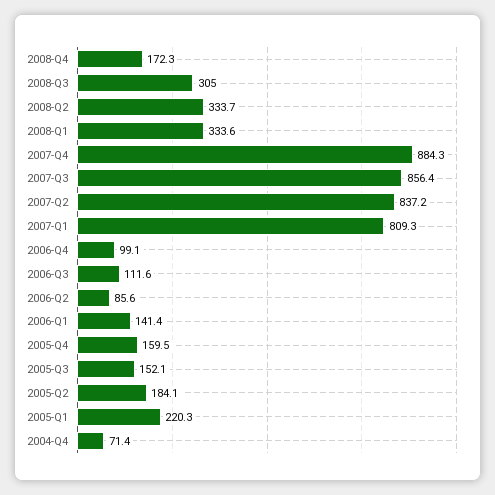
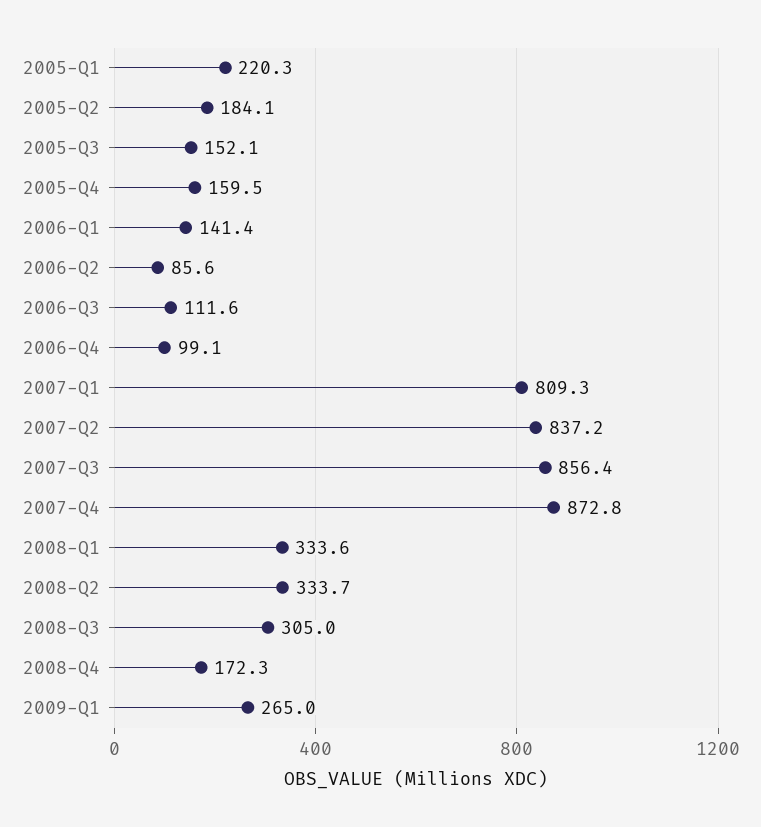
2007-Q4: 884.3 -> 872.8
2004-Q4: 71.4 -> none
2009-Q1: none -> 265

